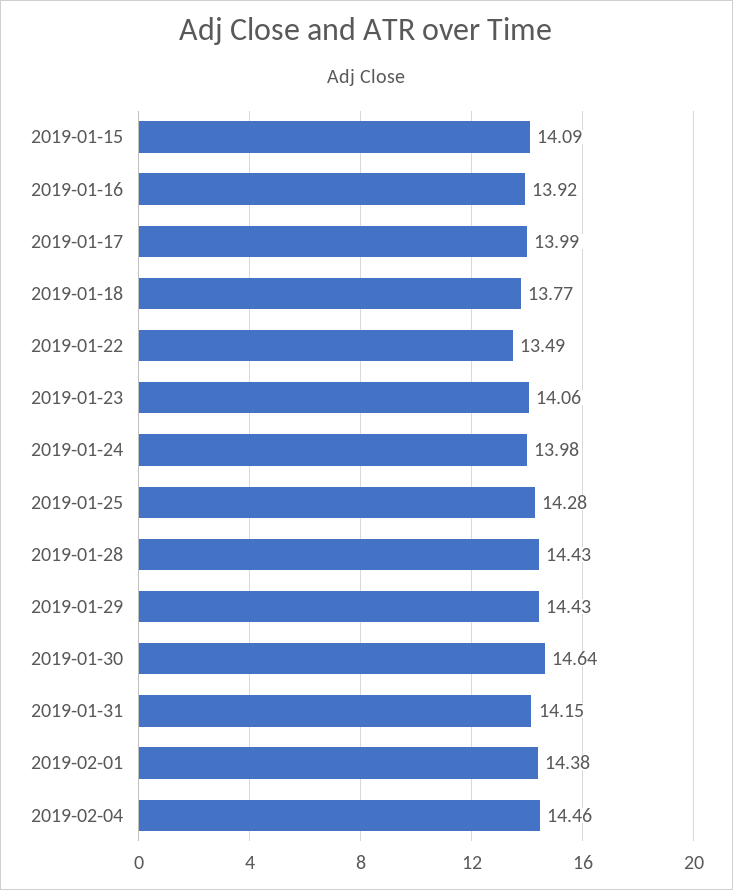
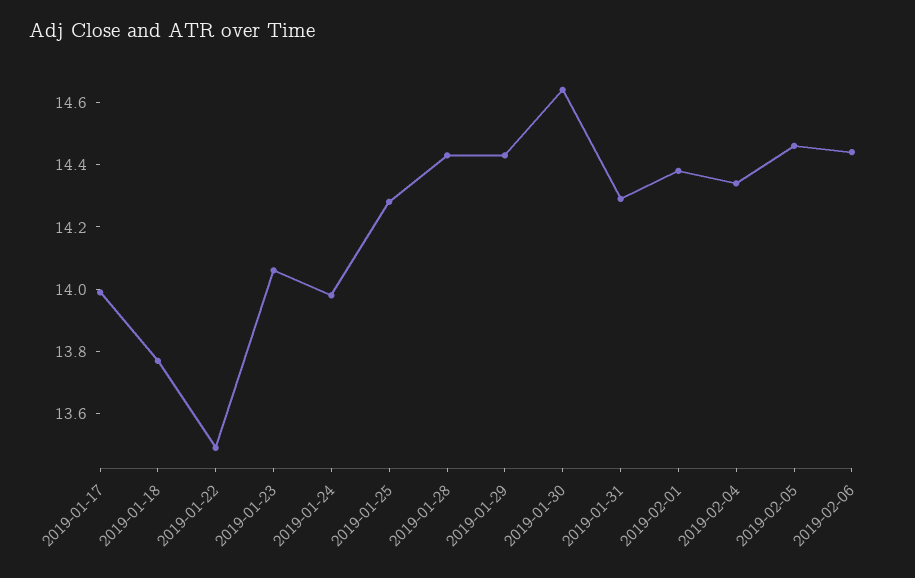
2019-01-15: 14.09 -> none
2019-01-16: 13.92 -> none
2019-01-31: 14.15 -> 14.3
2019-02-04: 14.46 -> 14.35
2019-02-05: none -> 14.45
2019-02-06: none -> 14.45

